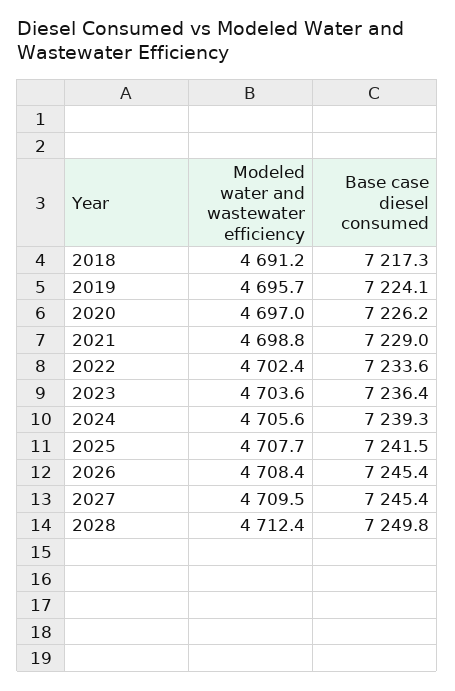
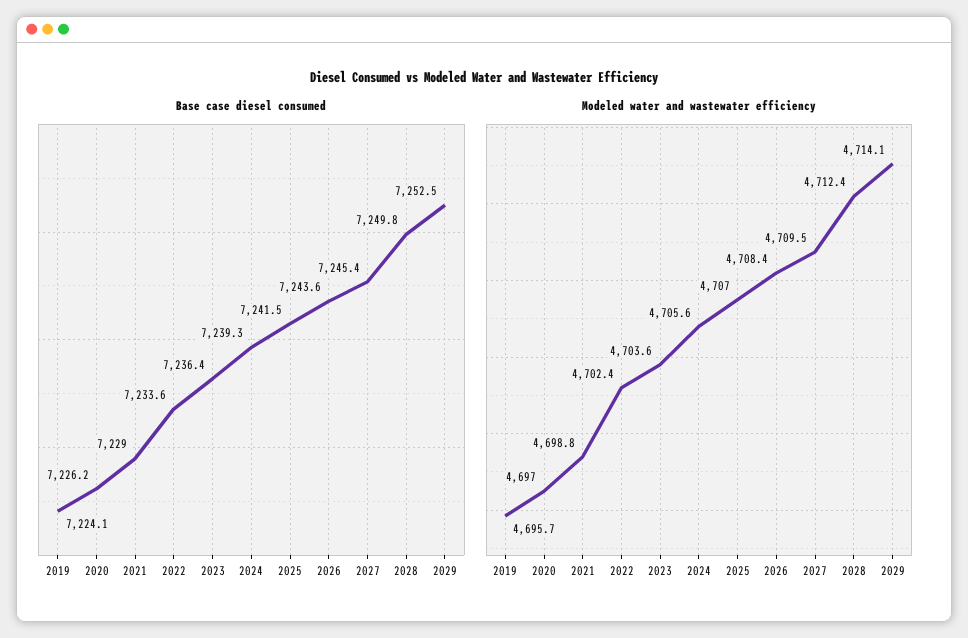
Modeled water and wastewater efficiency, 2018: 4691.2 -> none
Base case diesel consumed, 2018: 7217.3 -> none
Modeled water and wastewater efficiency, 2025: 4707.7 -> 4707
Base case diesel consumed, 2026: 7245.4 -> 7243.6
Base case diesel consumed, 2029: none -> 7252.5
Modeled water and wastewater efficiency, 2029: none -> 4714.1

